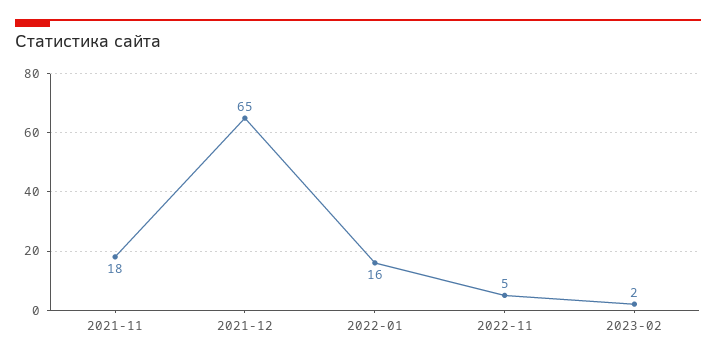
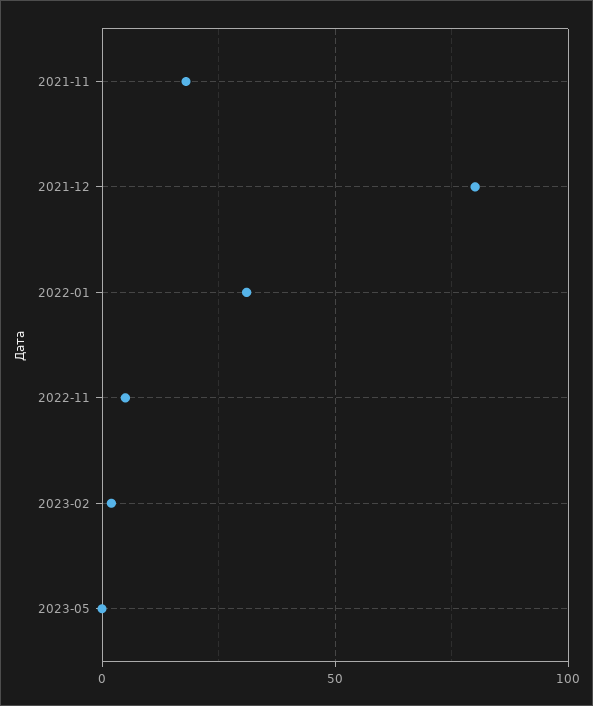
2021-12: 65 -> 80
2022-01: 16 -> 30
2023-05: none -> 0

